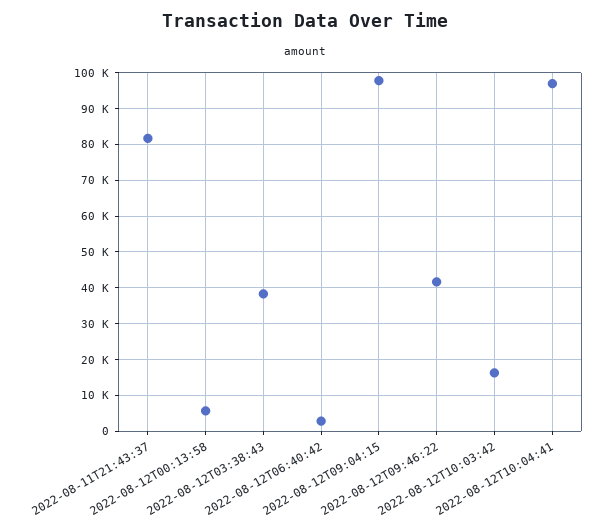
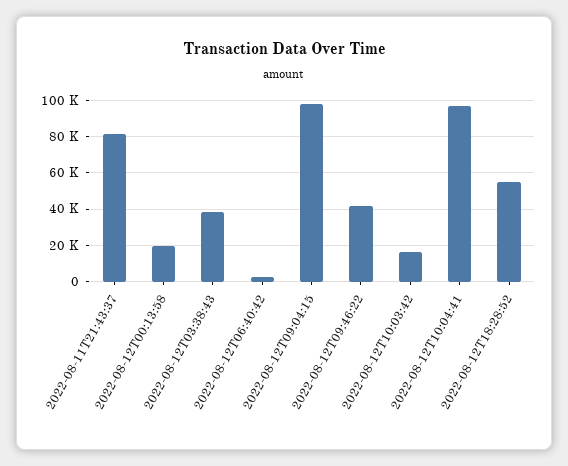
2022-08-12T00:13:58: 6000 -> 20000
2022-08-12T18:28:52: none -> 55000

